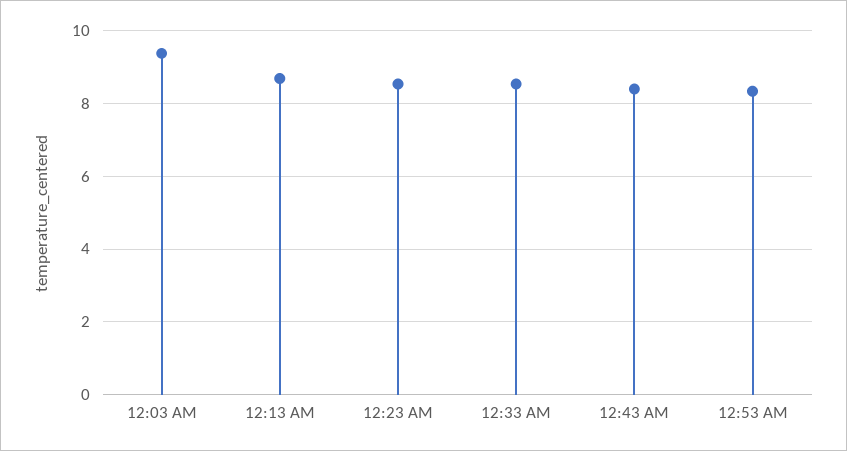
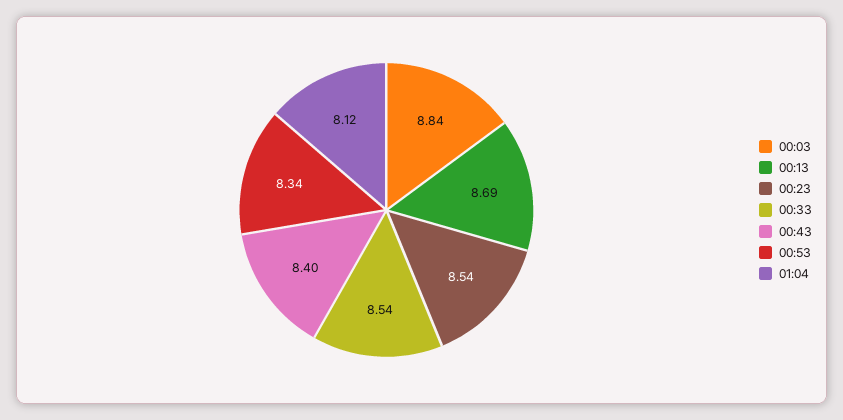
12:03 AM: 9.4 -> 8.84
01:04: none -> 8.12

